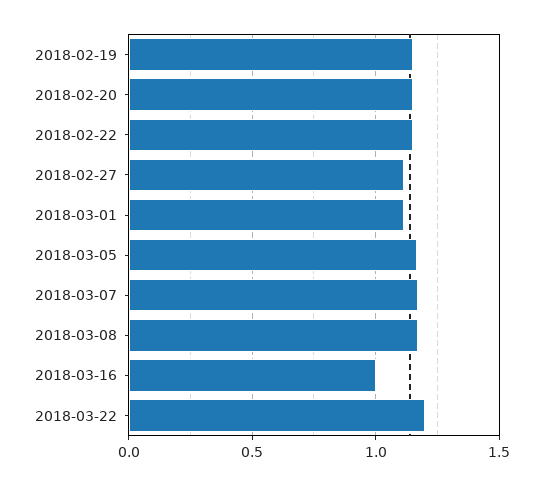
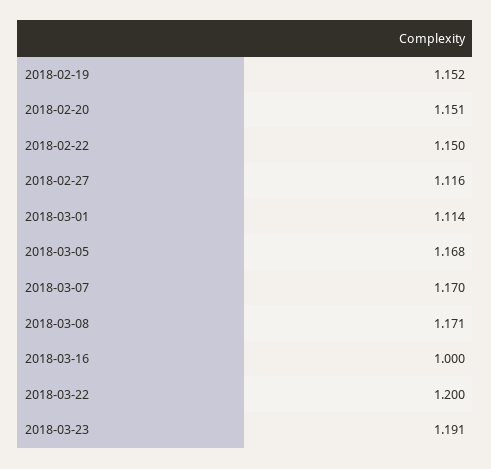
2018-03-23: none -> 1.191

